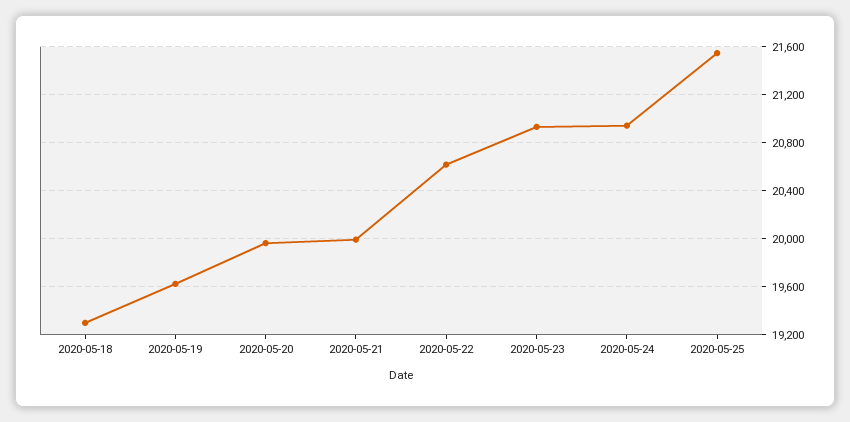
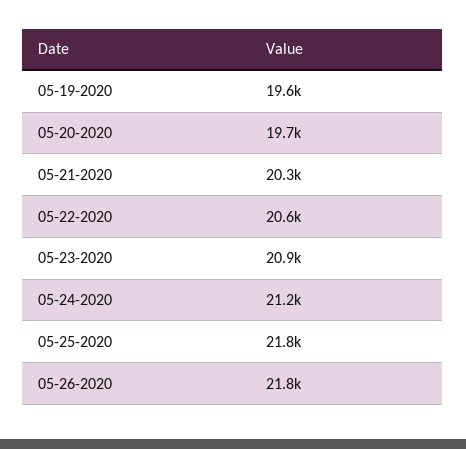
2020-05-18: 19300 -> none
2020-05-20: 19950 -> 19700
2020-05-21: 20000 -> 20300
2020-05-24: 20950 -> 21200
2020-05-25: 21550 -> 21800
05-26-2020: none -> 21800

